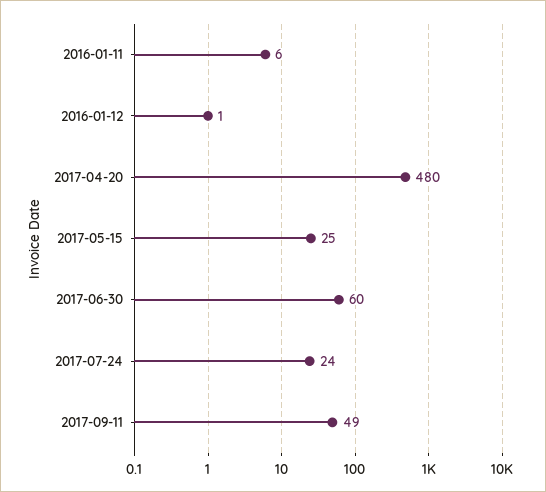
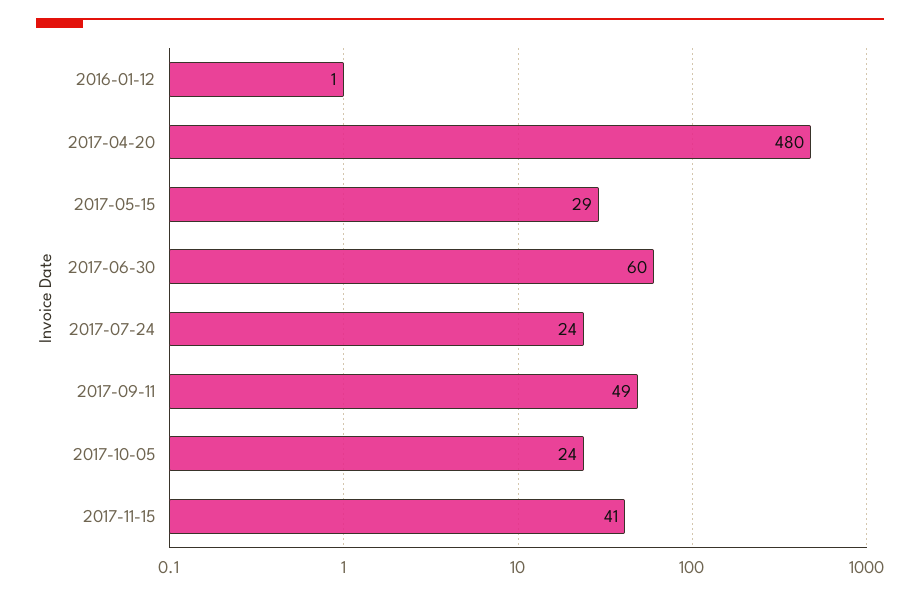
2016-01-11: 6 -> none
2017-05-15: 25 -> 29
2017-10-05: none -> 24
2017-11-15: none -> 41

